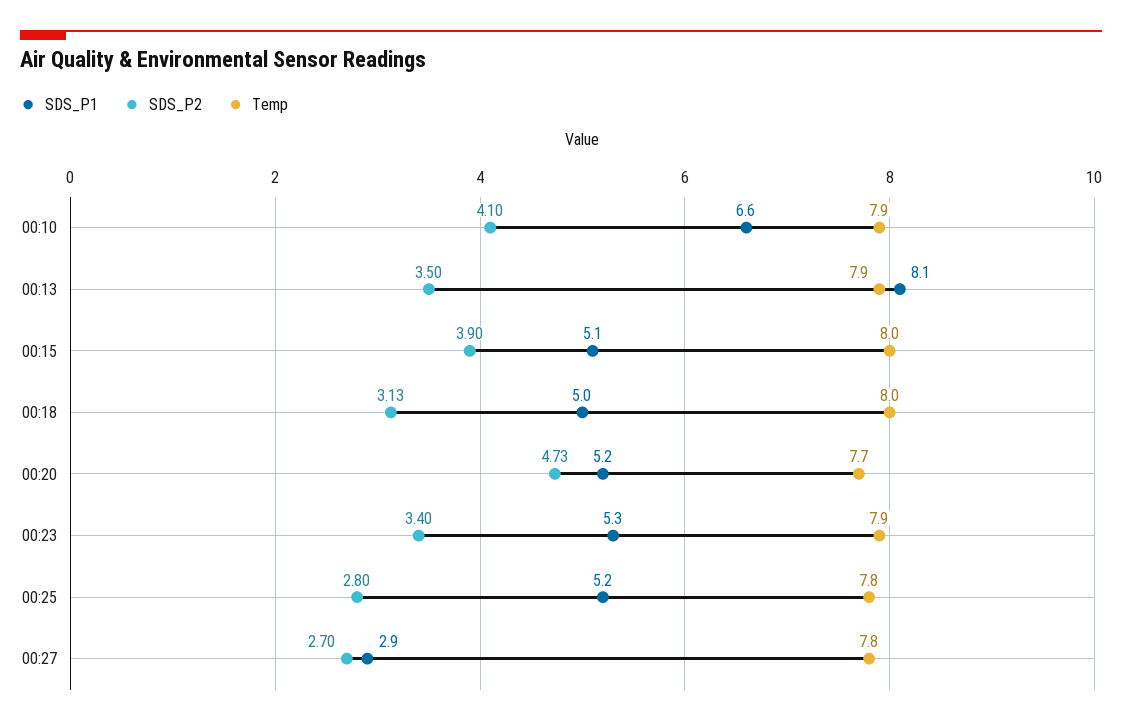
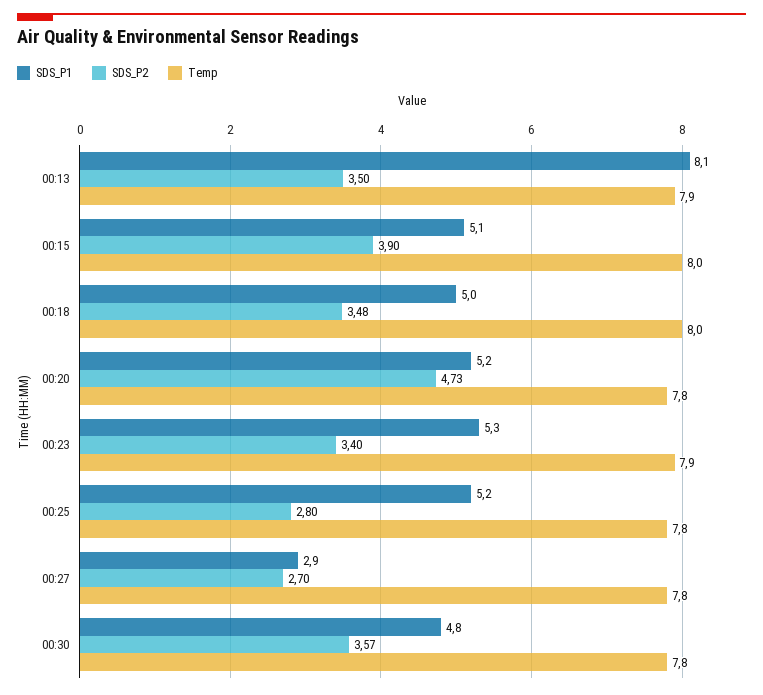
SDS_P1, 00:10: 6.6 -> none
SDS_P2, 00:10: 4.1 -> none
Temp, 00:10: 7.9 -> none
SDS_P2, 00:18: 3.13 -> 3.48
Temp, 00:20: 7.7 -> 7.8
SDS_P1, 00:30: none -> 4.8
SDS_P2, 00:30: none -> 3.57
Temp, 00:30: none -> 7.8

